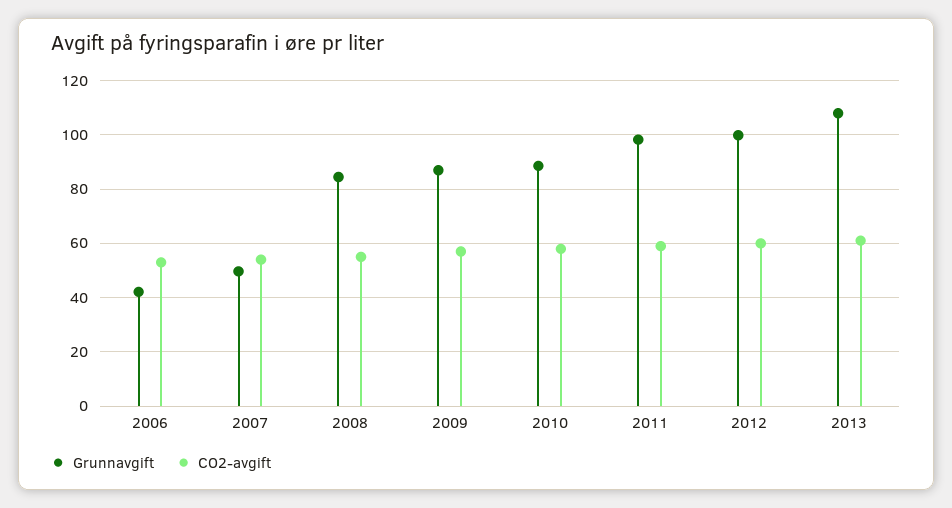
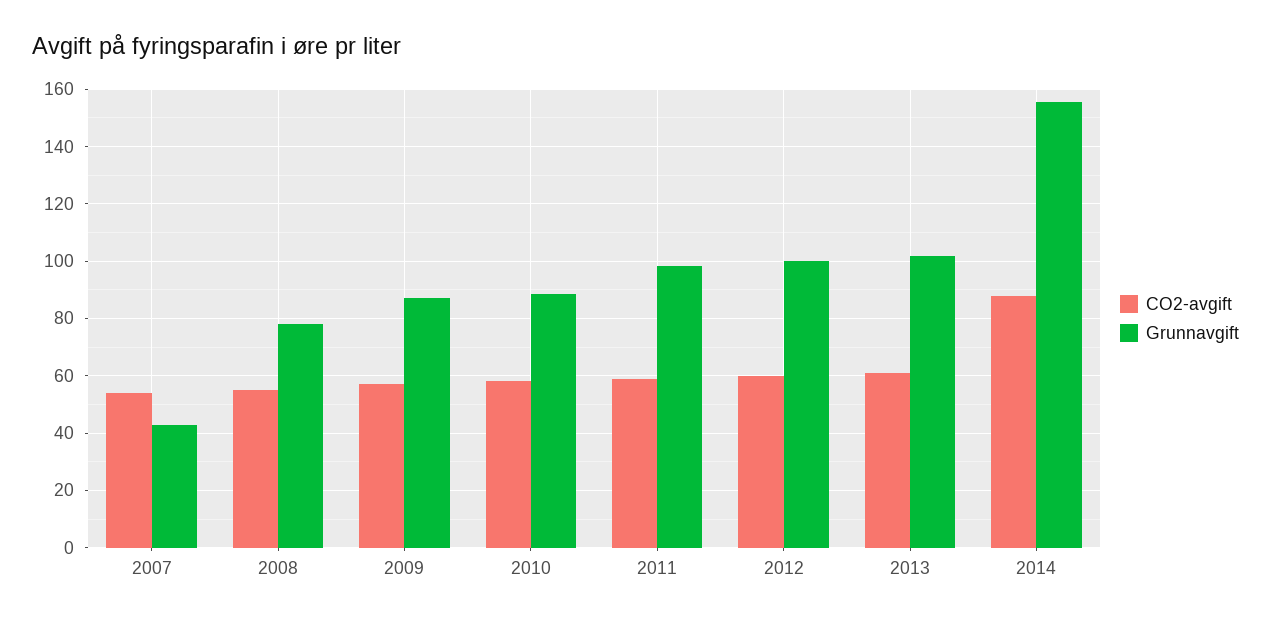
Grunnavgift, 2006: 42.5 -> none
CO2-avgift, 2006: 52.5 -> none
Grunnavgift, 2007: 50 -> 42.5
Grunnavgift, 2008: 85 -> 77.5
Grunnavgift, 2013: 107.5 -> 102.5
CO2-avgift, 2014: none -> 87.5
Grunnavgift, 2014: none -> 155

